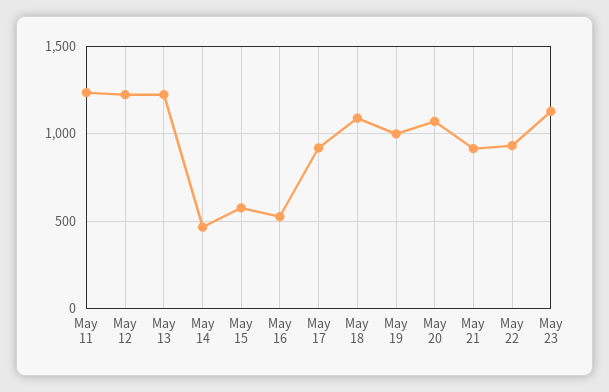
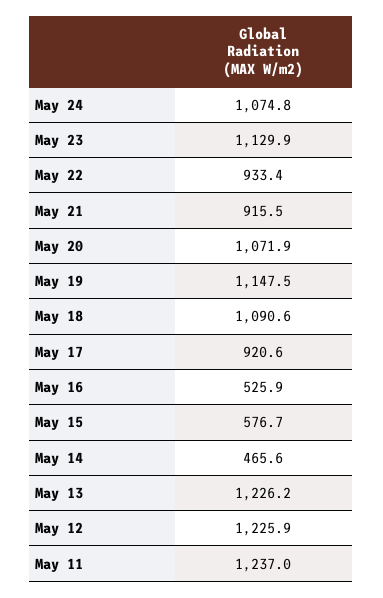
May 19: 1000 -> 1147.5
May 24: none -> 1074.8

